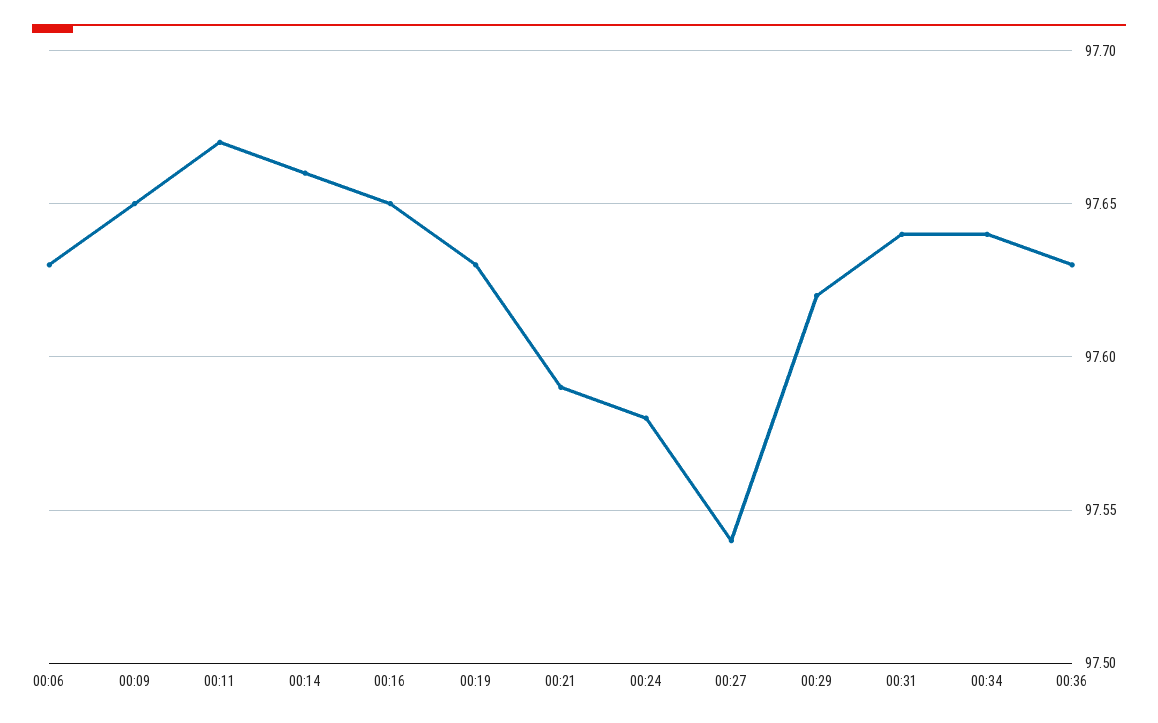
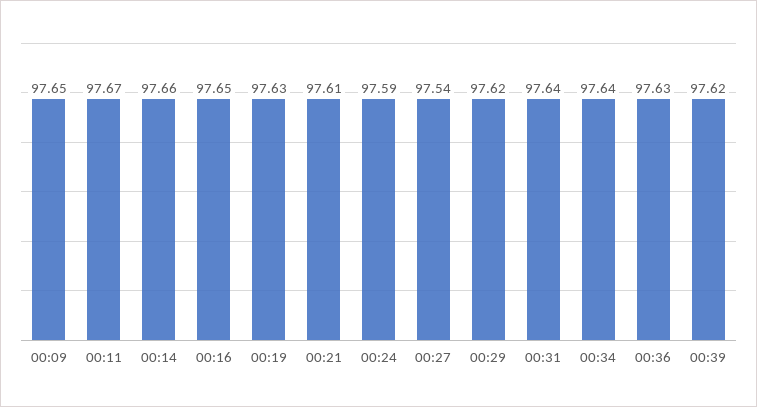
00:06: 97.63 -> none
00:21: 97.59 -> 97.61
00:24: 97.58 -> 97.59
00:39: none -> 97.62

